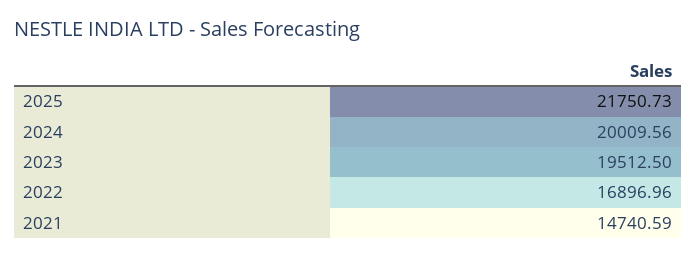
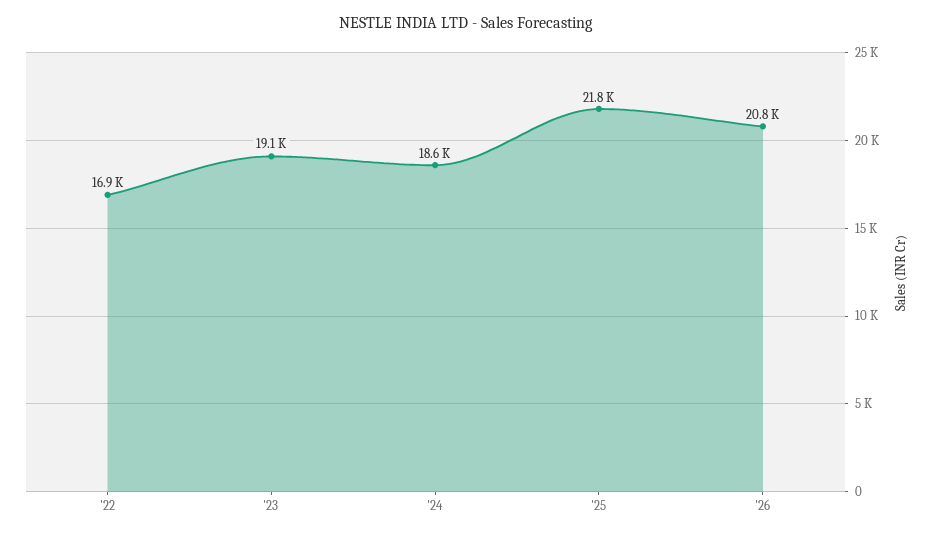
2024: 20009.56 -> 18600
2023: 19512.5 -> 19100
2021: 14740.59 -> none
'26: none -> 20800

